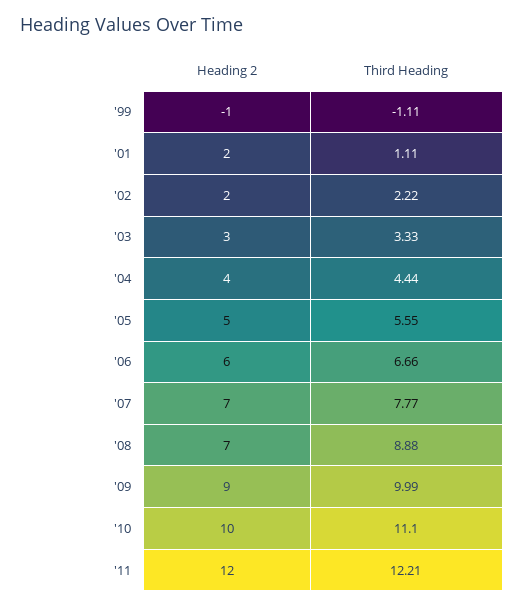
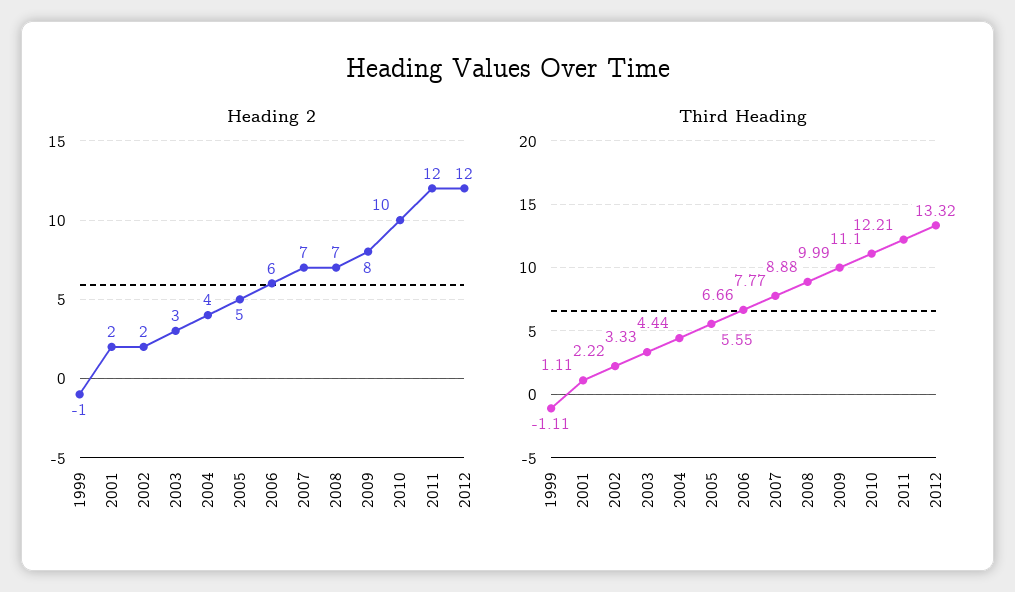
Heading 2, '09: 9 -> 8
Heading 2, 2012: none -> 12
Third Heading, 2012: none -> 13.32

